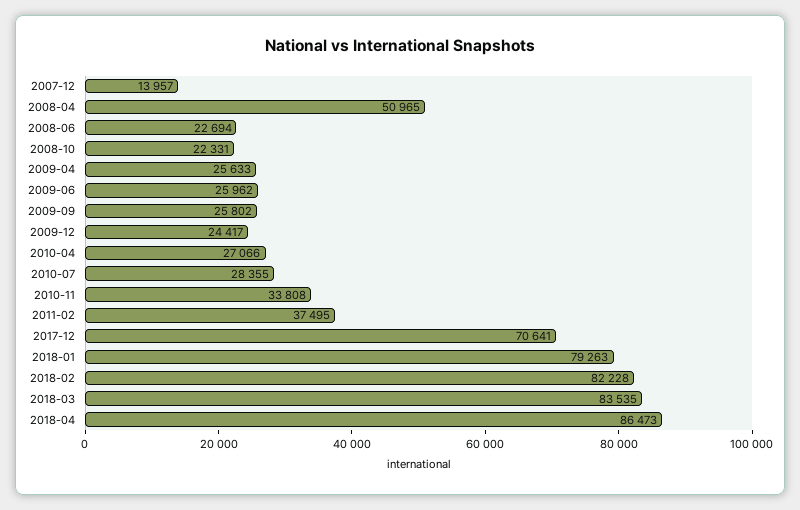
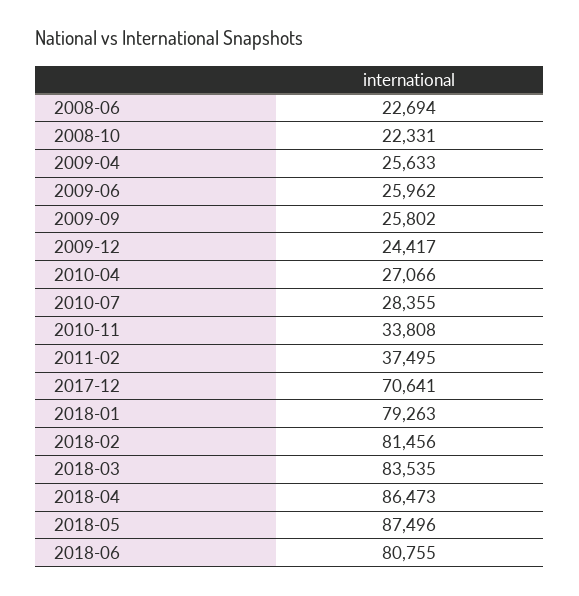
2007-12: 13957 -> none
2008-04: 50965 -> none
2018-02: 82228 -> 81456
2018-05: none -> 87496
2018-06: none -> 80755

